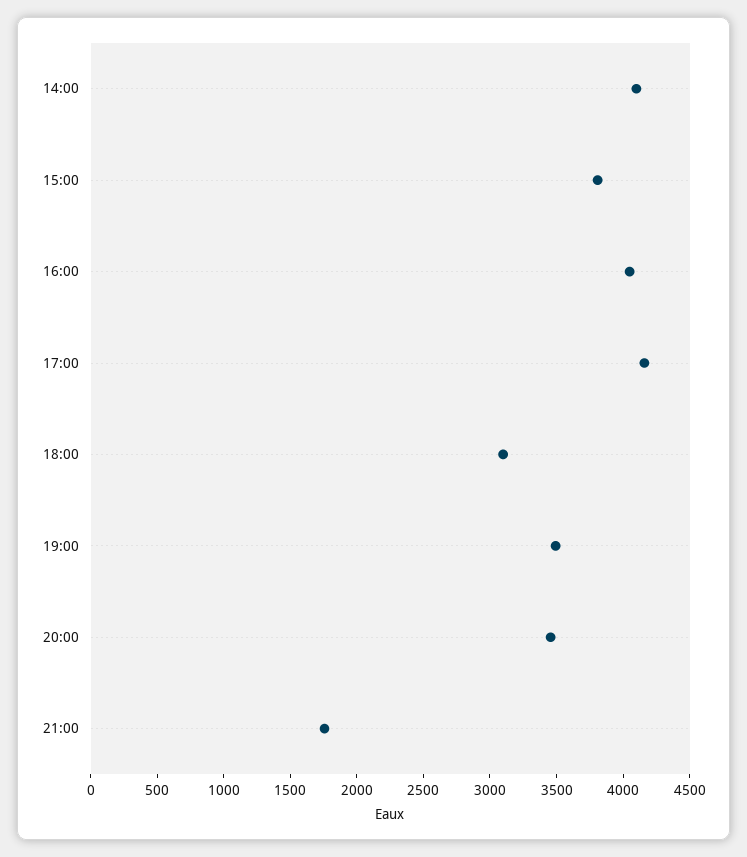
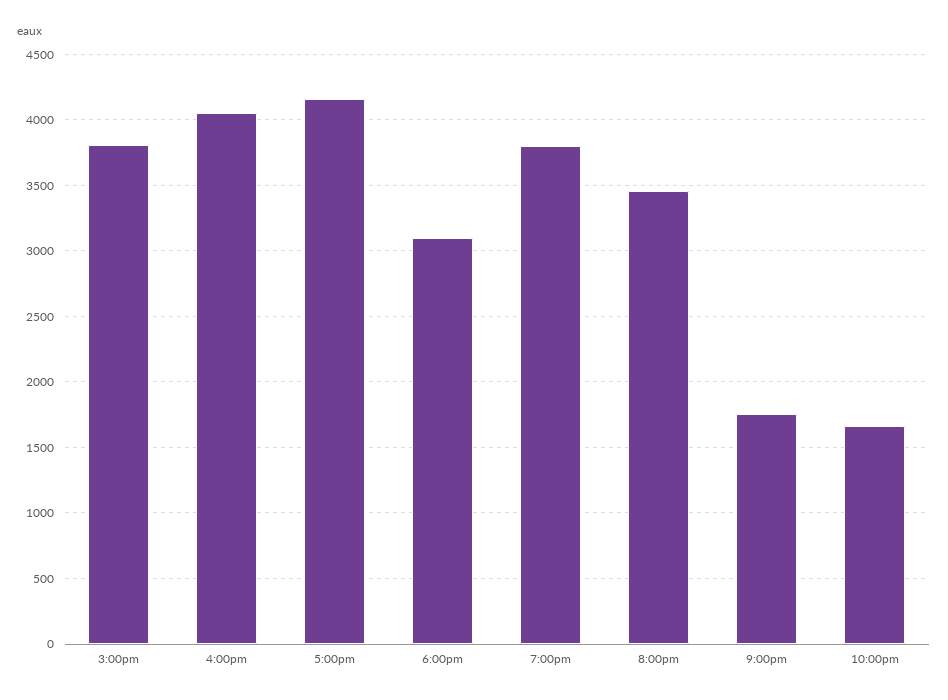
14:00: 4100 -> none
19:00: 3500 -> 3800
10:00pm: none -> 1650

